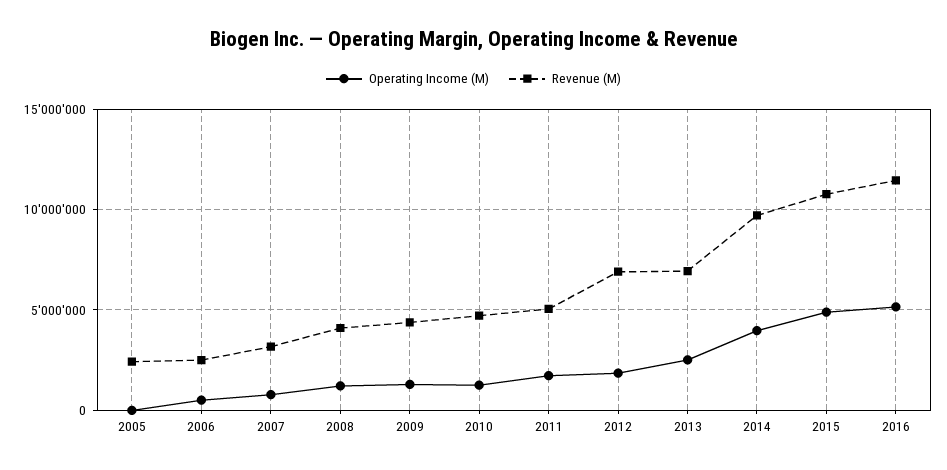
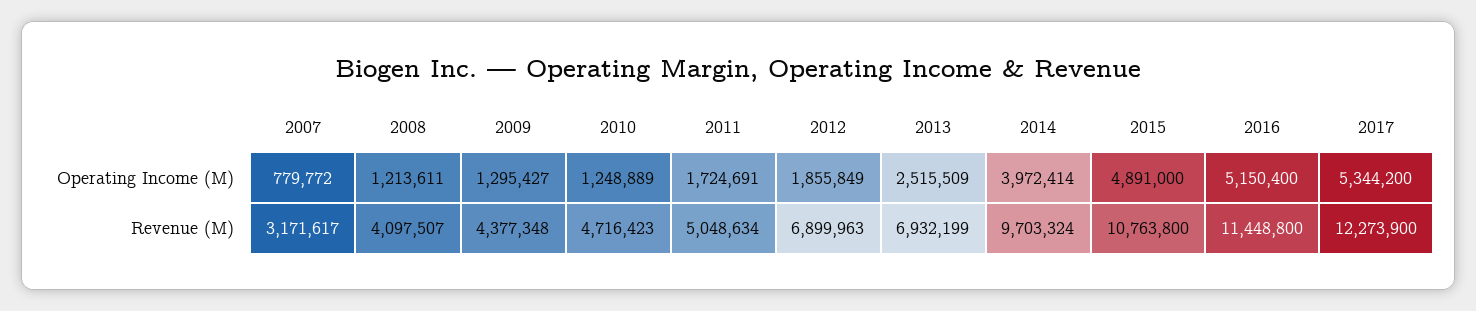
Operating Income (M), 2005: 0 -> none
Revenue (M), 2005: 2500000 -> none
Operating Income (M), 2006: 500000 -> none
Revenue (M), 2006: 2500000 -> none
Operating Income (M), 2017: none -> 5344200
Revenue (M), 2017: none -> 12273900

